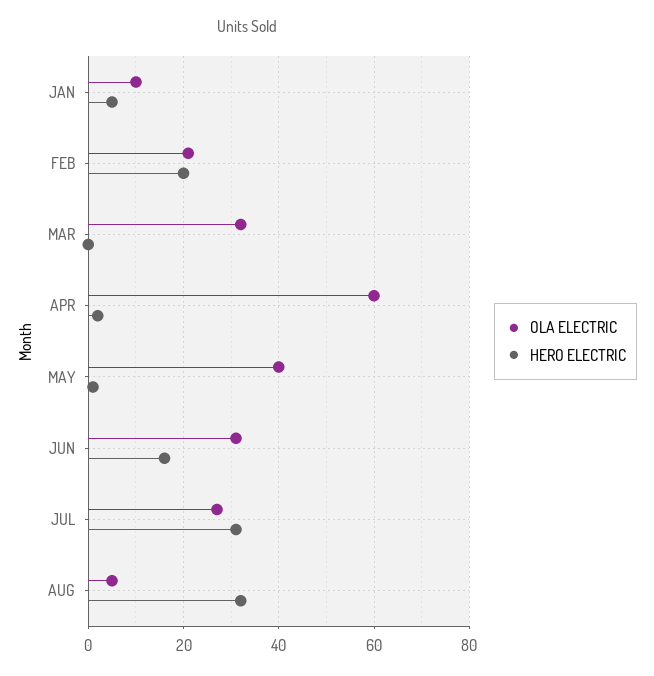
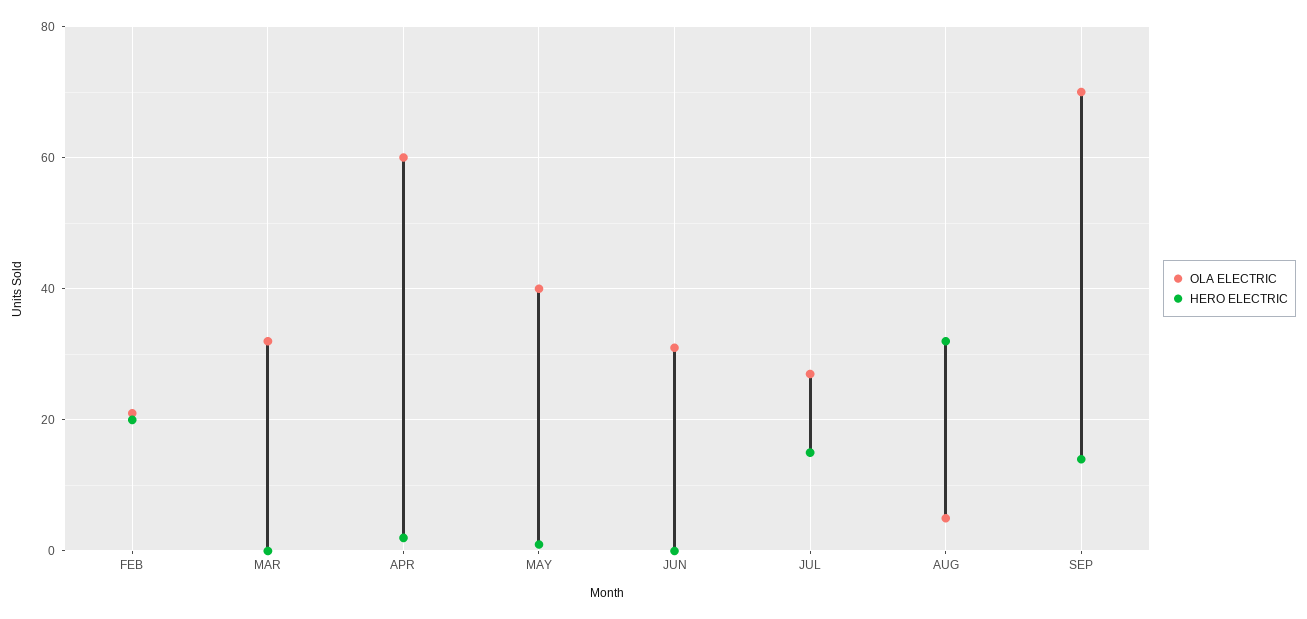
OLA ELECTRIC, JAN: 10 -> none
HERO ELECTRIC, JAN: 5 -> none
HERO ELECTRIC, JUN: 15 -> 0
HERO ELECTRIC, JUL: 30 -> 15
OLA ELECTRIC, SEP: none -> 70
HERO ELECTRIC, SEP: none -> 15

